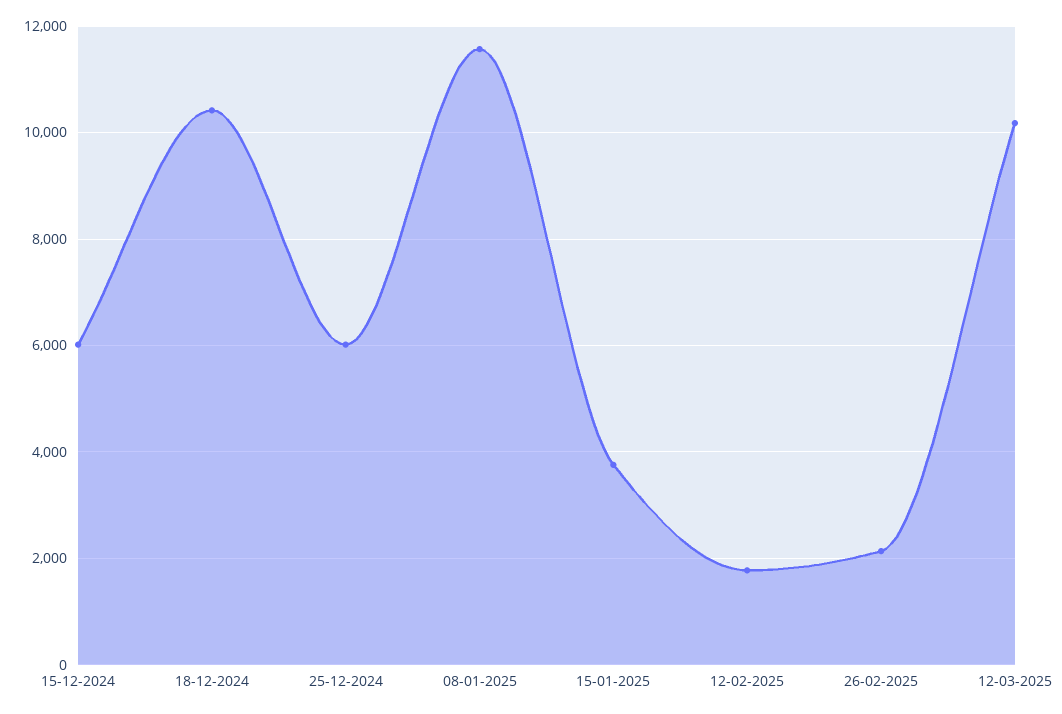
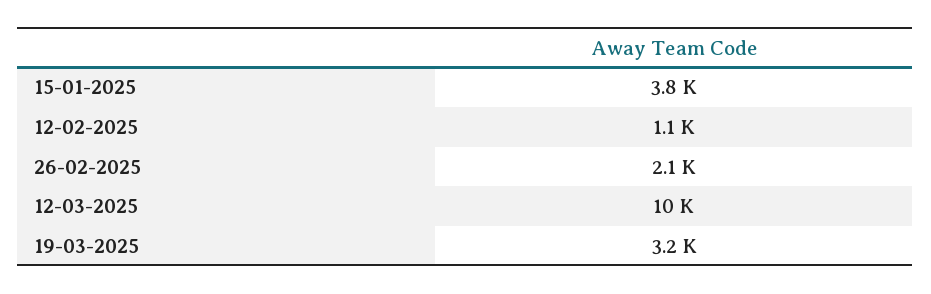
15-12-2024: 6000 -> none
18-12-2024: 10400 -> none
25-12-2024: 6000 -> none
08-01-2025: 11600 -> none
12-02-2025: 1800 -> 1100
19-03-2025: none -> 3200

